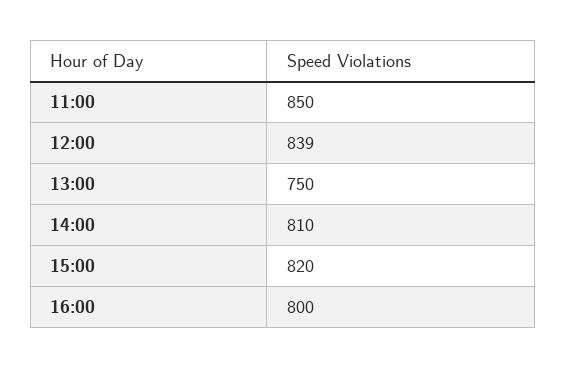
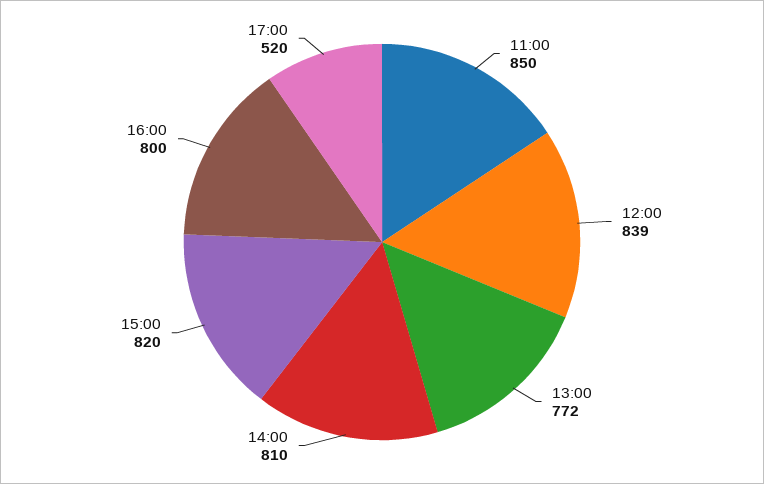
13:00: 750 -> 772
17:00: none -> 520

